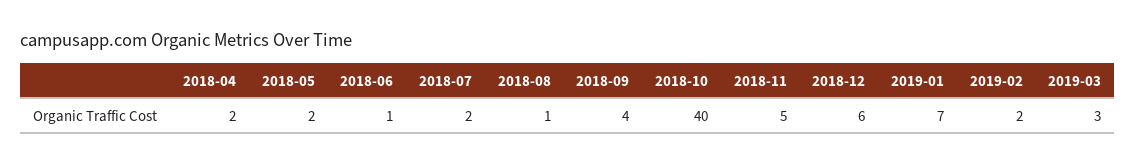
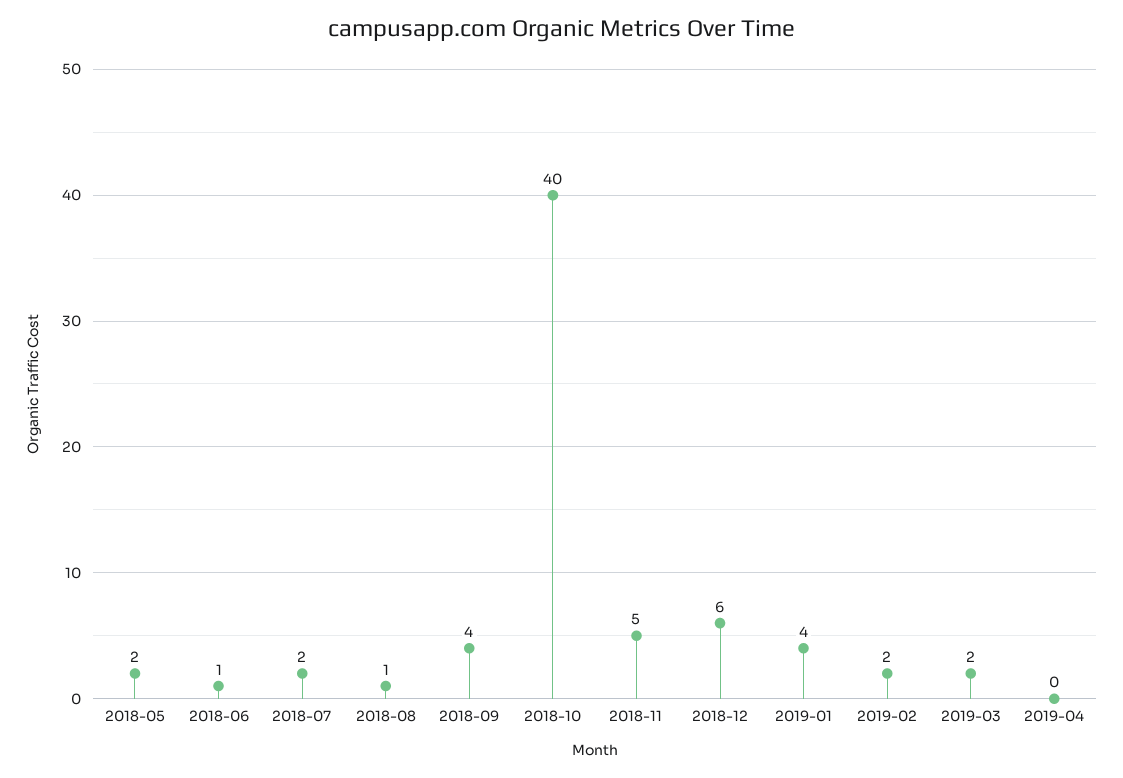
2018-04: 2 -> none
2019-01: 7 -> 4
2019-03: 3 -> 2
2019-04: none -> 0

